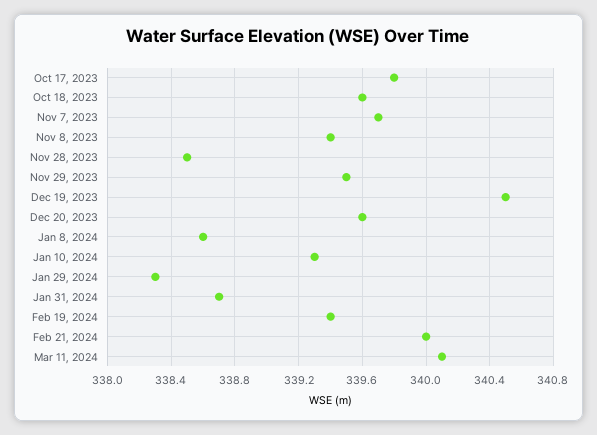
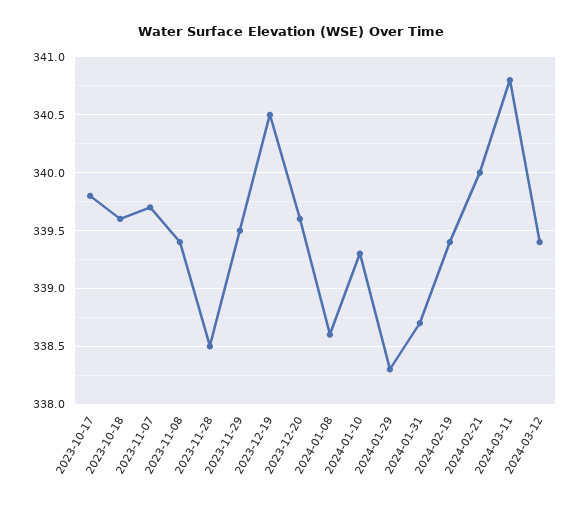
Mar 11, 2024: 340.1 -> 340.8
2024-03-12: none -> 339.4

